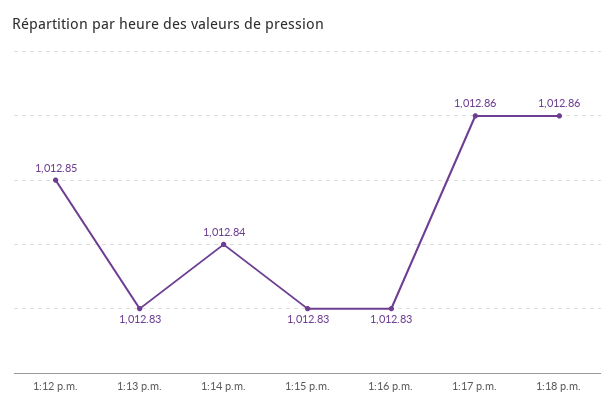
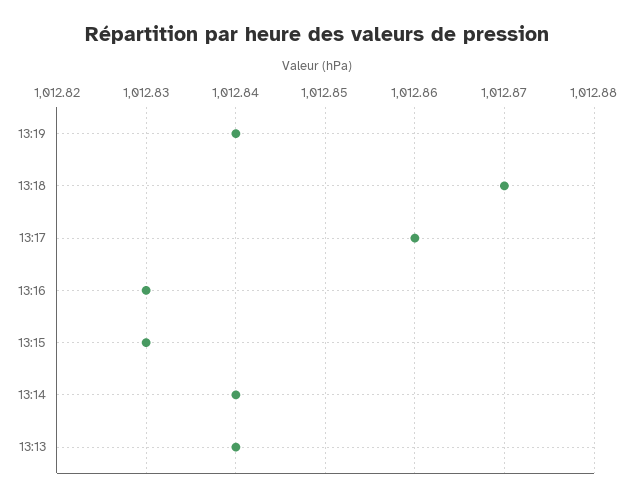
1:12 p.m.: 1012.85 -> none
1:13 p.m.: 1012.83 -> 1012.84
1:18 p.m.: 1012.86 -> 1012.87
13:19: none -> 1012.84

